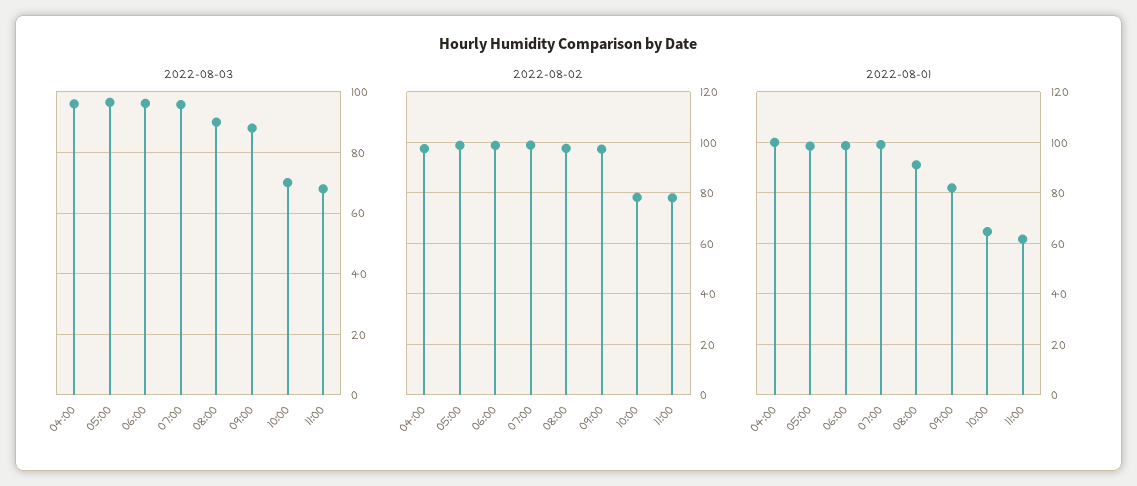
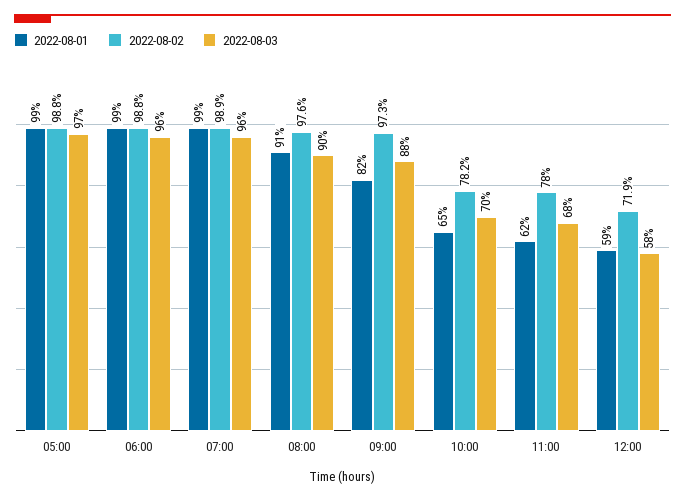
2022-08-03, 04:00: 96 -> none
2022-08-02, 04:00: 97.5 -> none
2022-08-01, 04:00: 100 -> none
2022-08-01, 12:00: none -> 59
2022-08-02, 12:00: none -> 71.9
2022-08-03, 12:00: none -> 58

